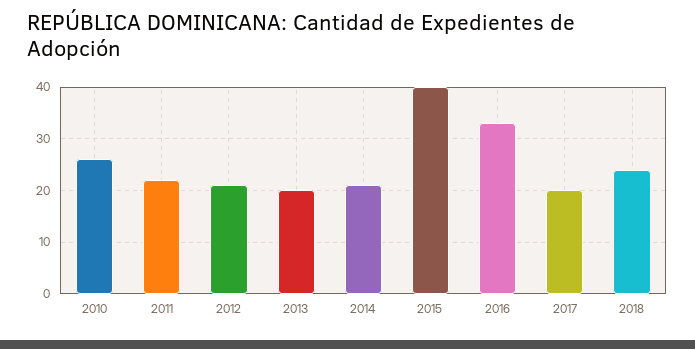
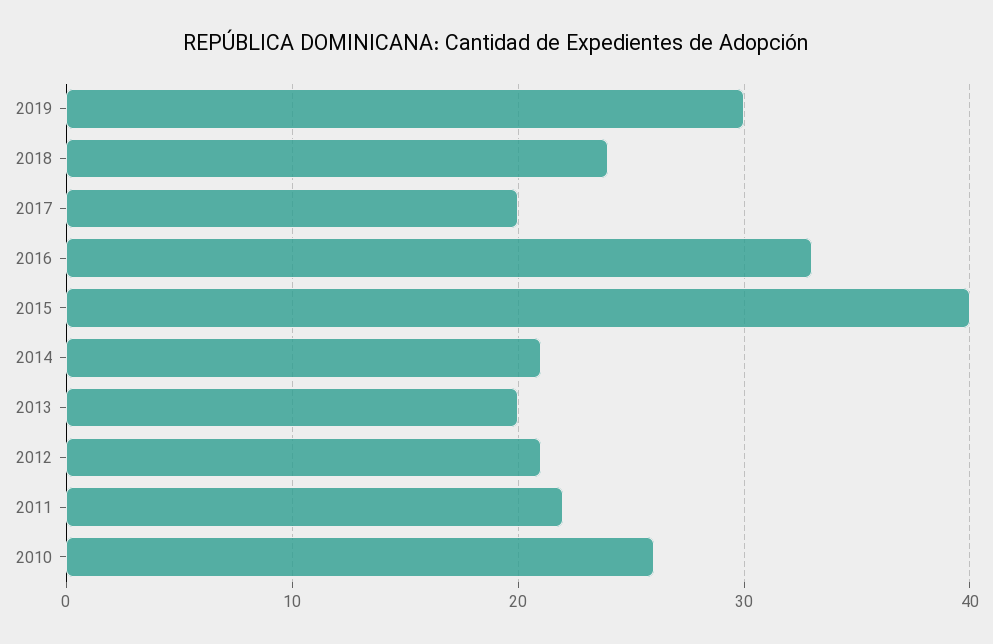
2019: none -> 30

